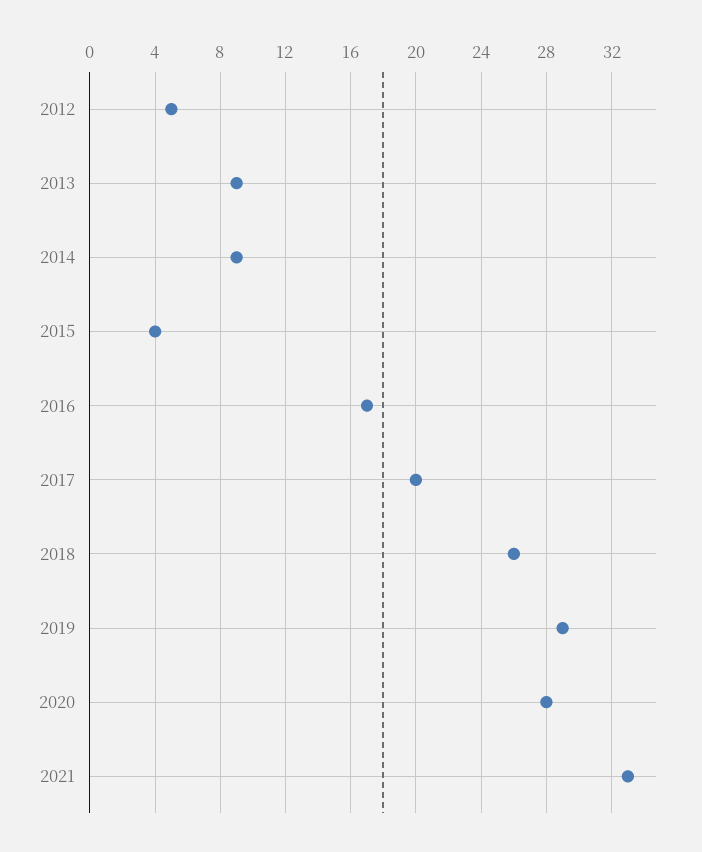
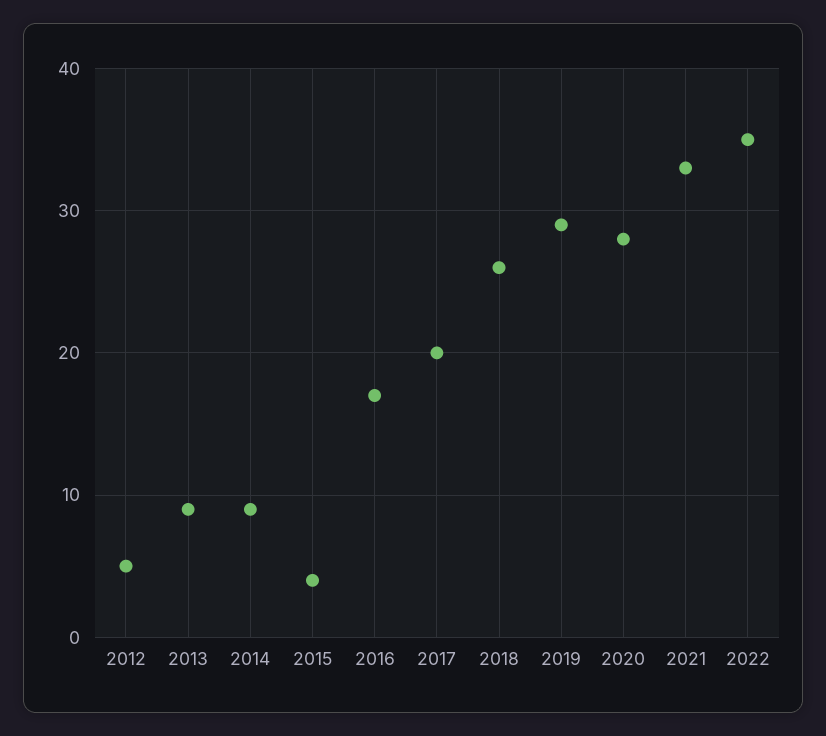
2022: none -> 35

